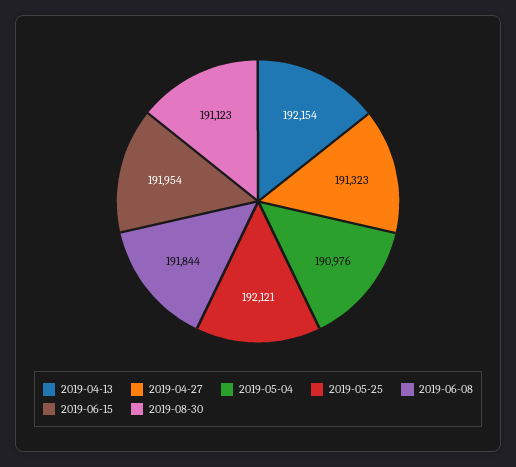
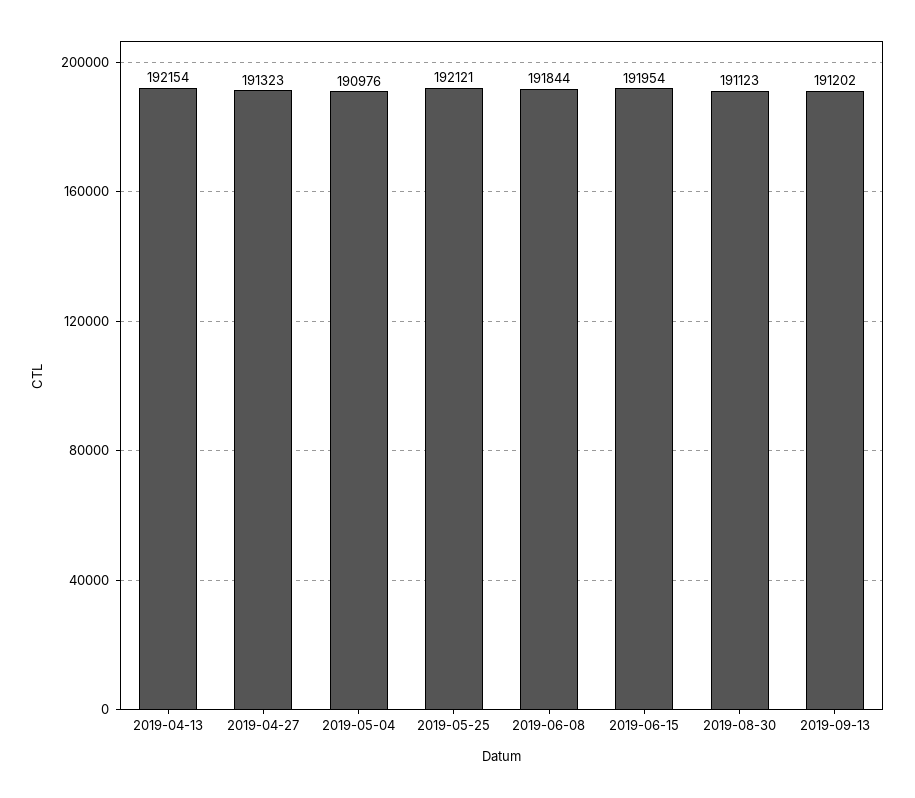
2019-09-13: none -> 191202

